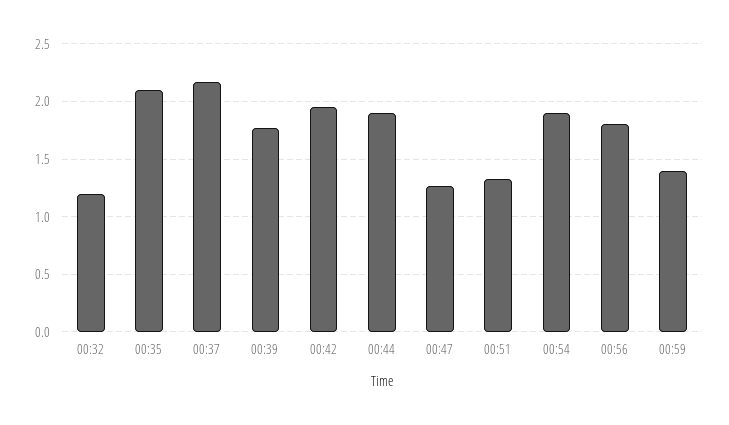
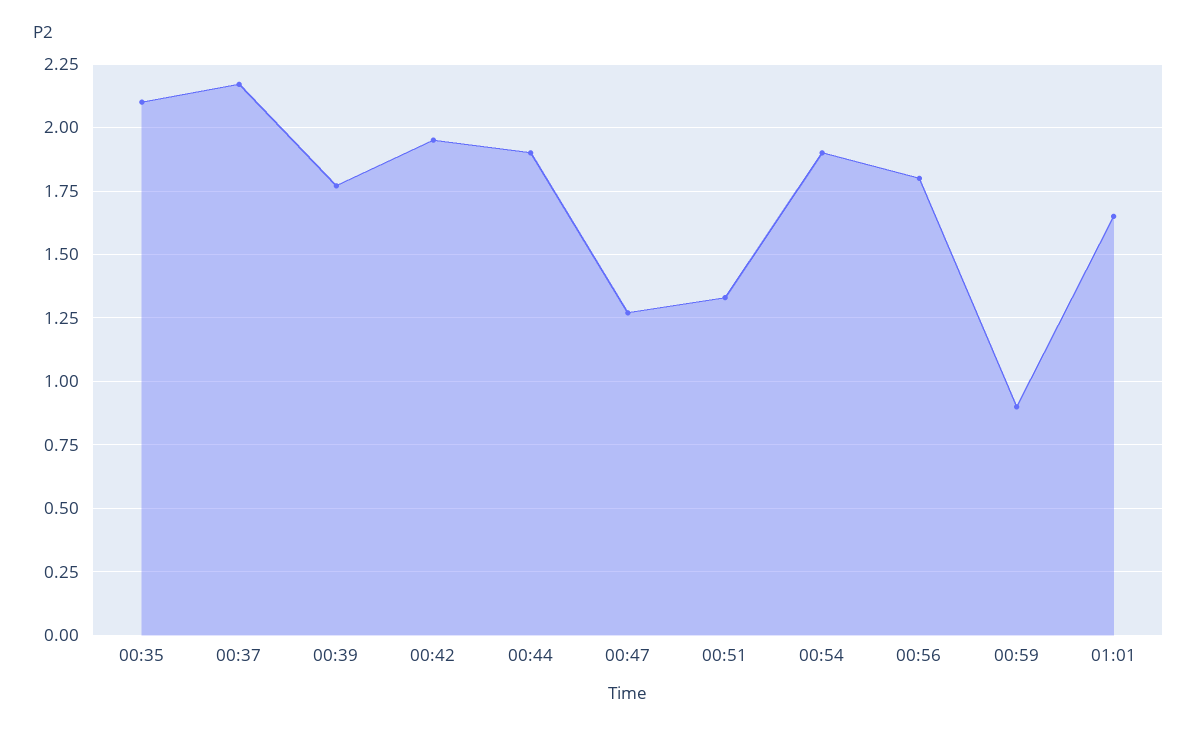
00:32: 1.2 -> none
00:59: 1.4 -> 0.9
01:01: none -> 1.65

